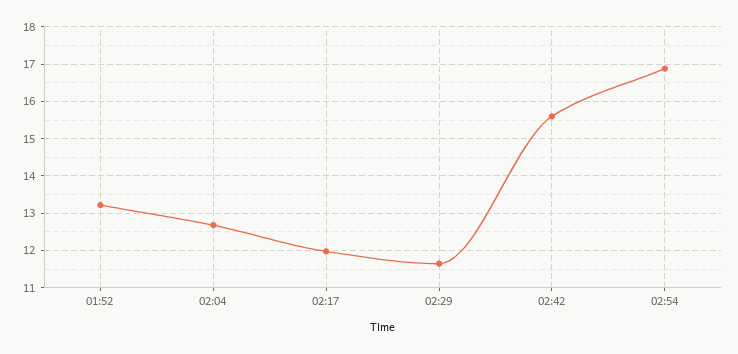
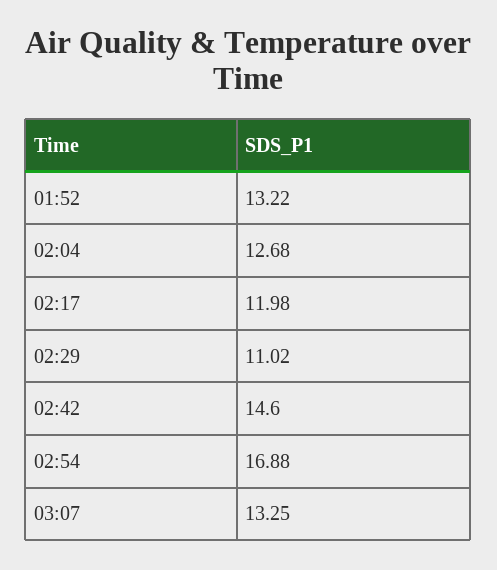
02:29: 11.6 -> 11.02
02:42: 15.6 -> 14.6
03:07: none -> 13.25

